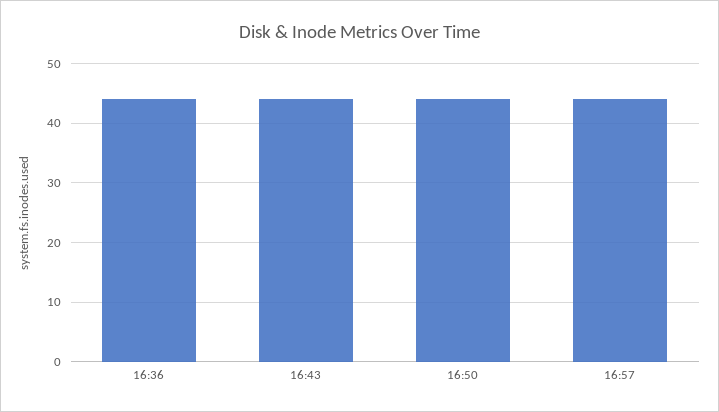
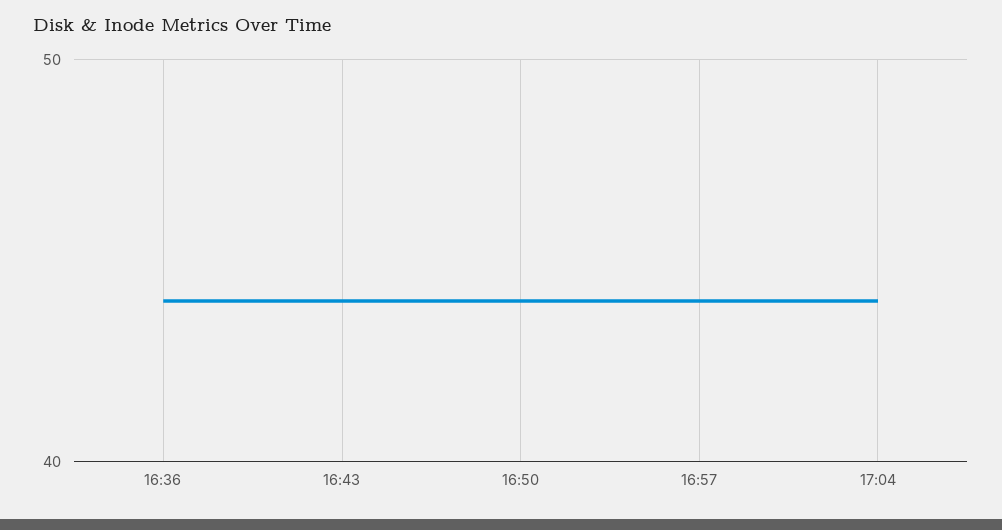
17:04: none -> 44

